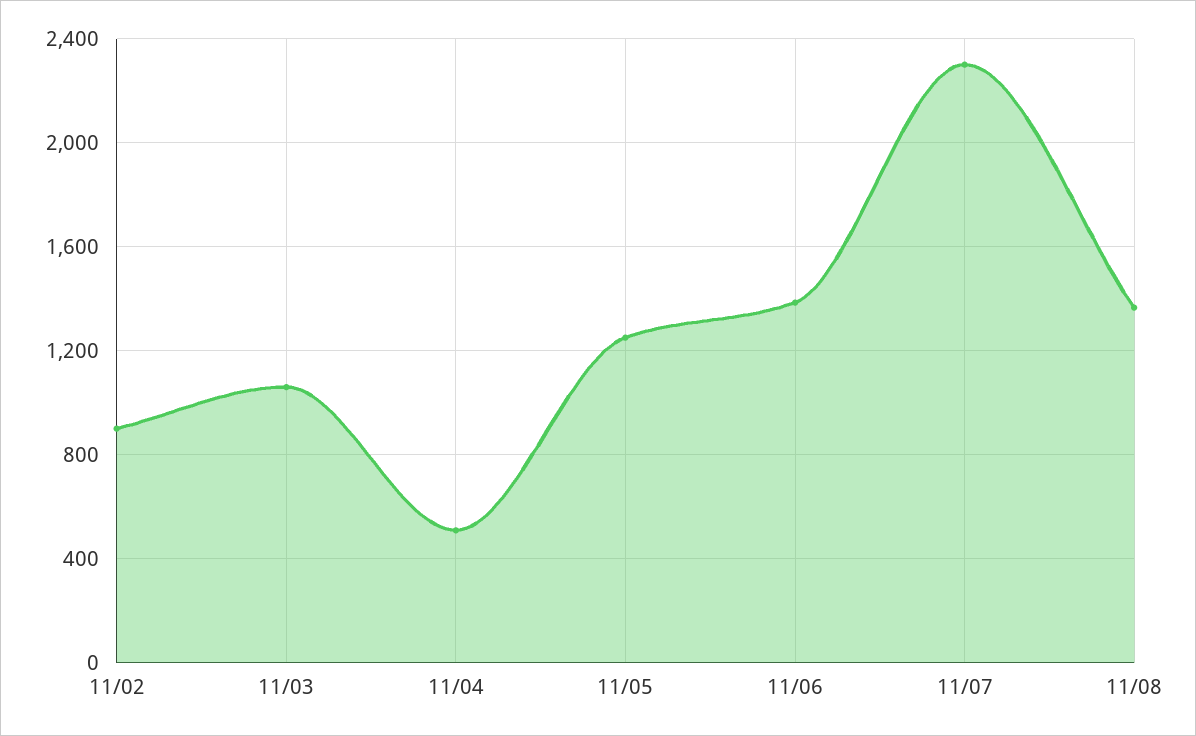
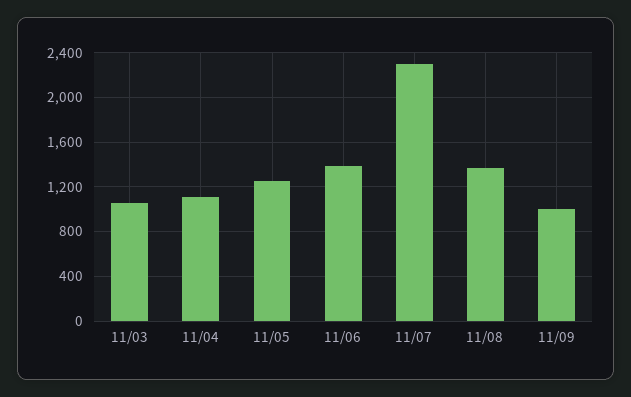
11/02: 900 -> none
11/04: 500 -> 1100
11/09: none -> 1000

